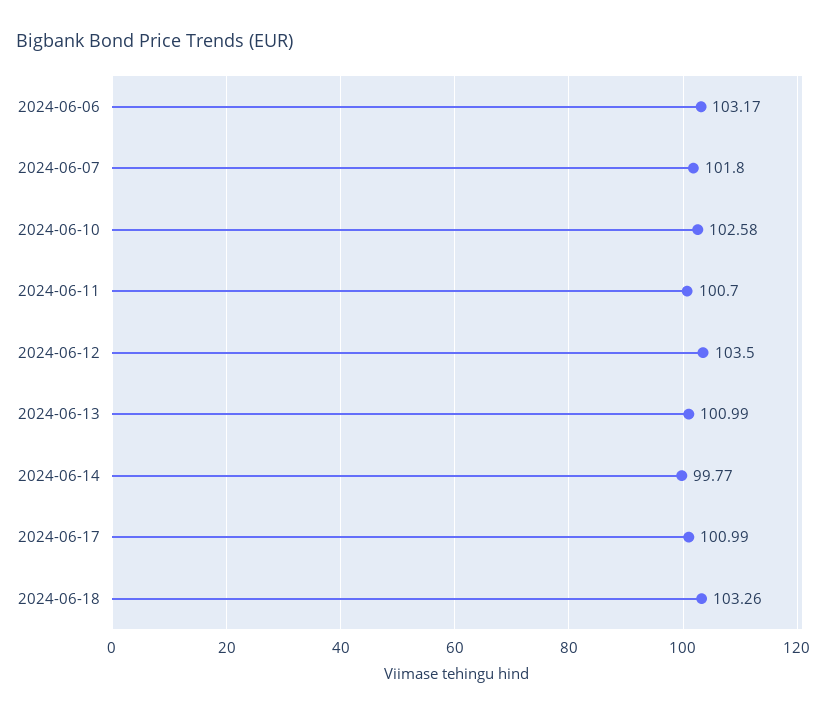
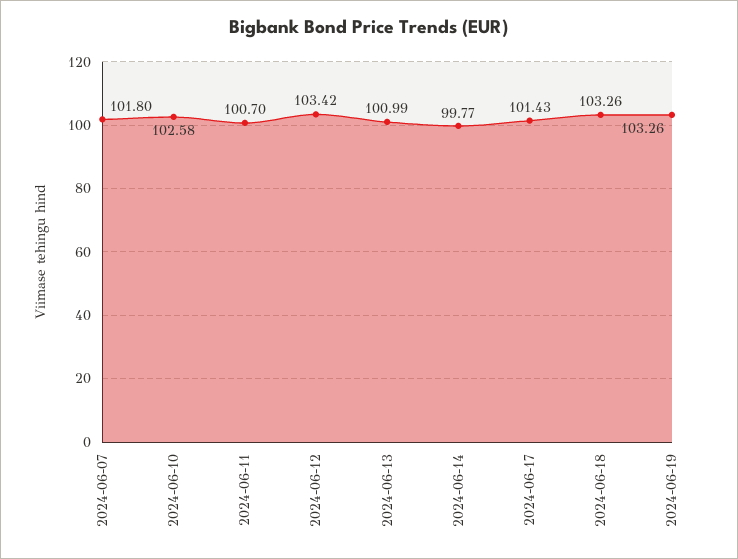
2024-06-06: 103.17 -> none
2024-06-12: 103.5 -> 103.42
2024-06-17: 100.99 -> 101.43
2024-06-19: none -> 103.26

